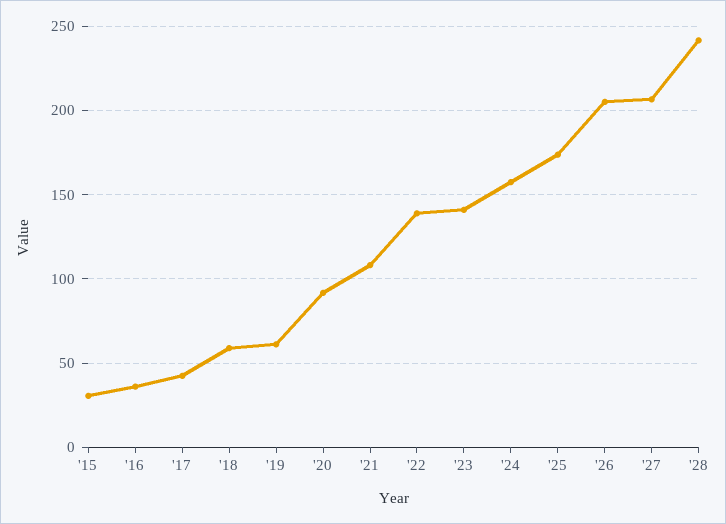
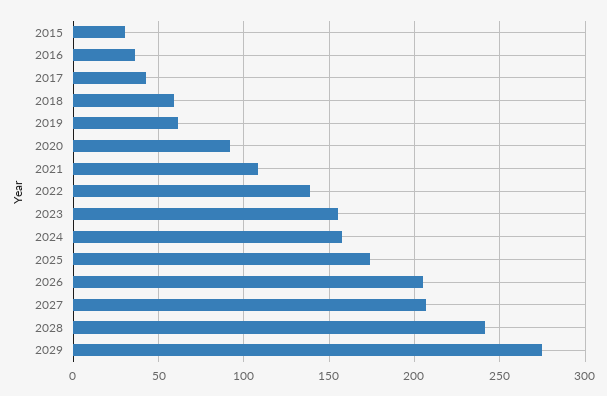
'23: 140 -> 155
2029: none -> 275

